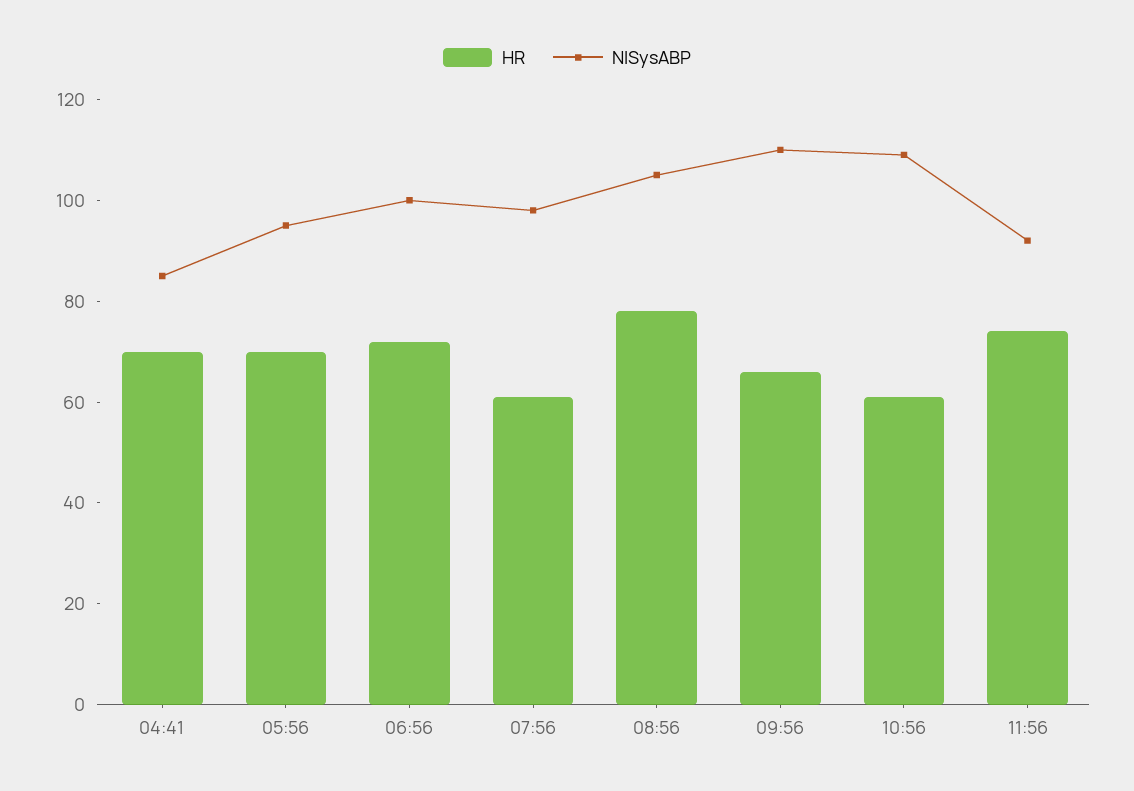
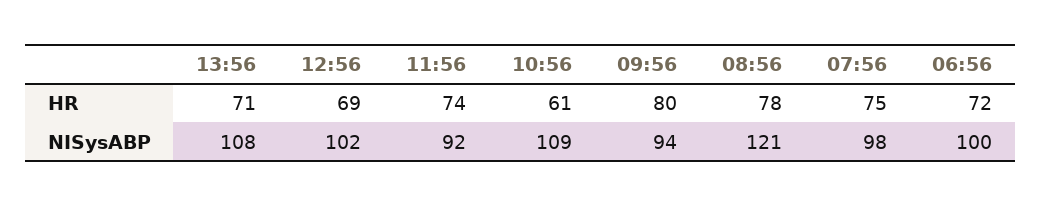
HR, 04:41: 70 -> none
NISysABP, 04:41: 85 -> none
HR, 05:56: 70 -> none
NISysABP, 05:56: 95 -> none
HR, 07:56: 60 -> 75
NISysABP, 08:56: 105 -> 121
HR, 09:56: 65 -> 80
NISysABP, 09:56: 110 -> 94
HR, 13:56: none -> 71
HR, 12:56: none -> 69
NISysABP, 13:56: none -> 108
NISysABP, 12:56: none -> 102

